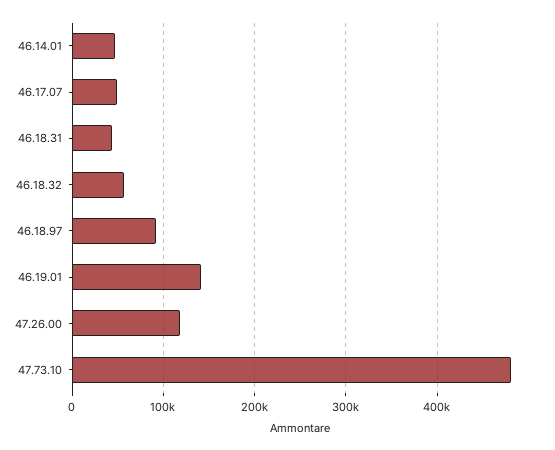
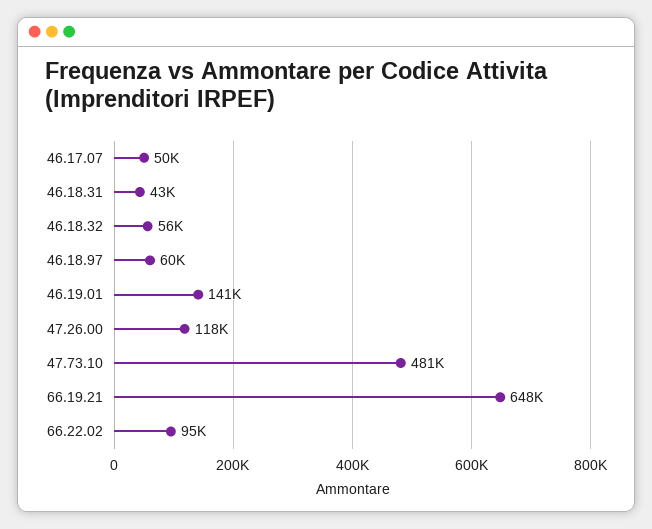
46.14.01: 50000 -> none
46.18.97: 90000 -> 60000
66.19.21: none -> 648000
66.22.02: none -> 95000

